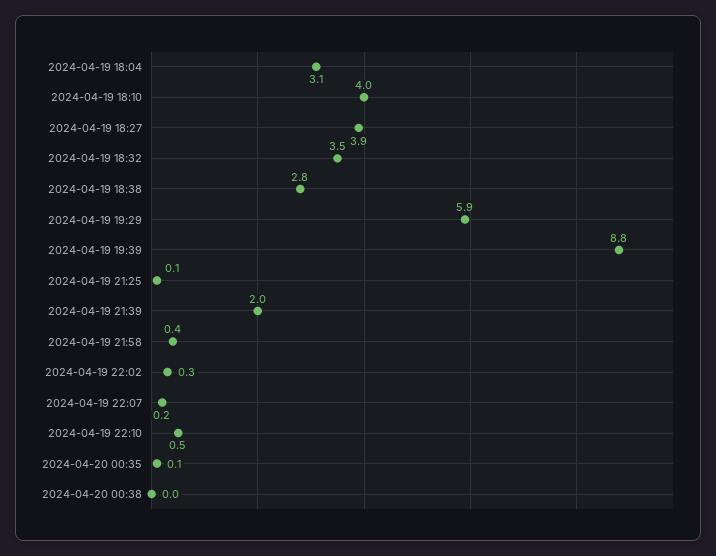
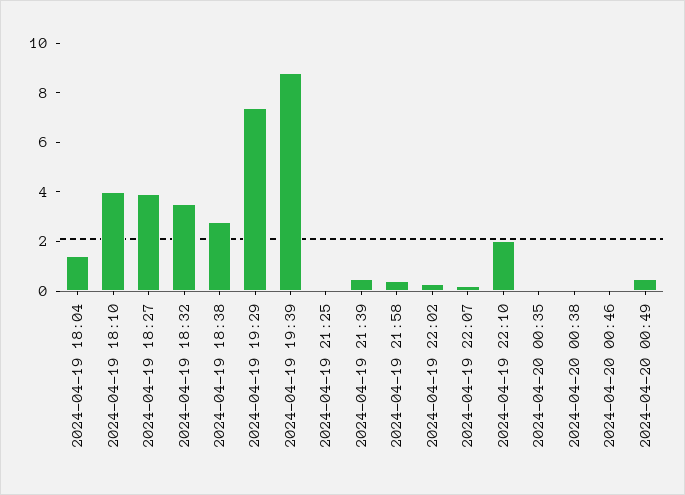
2024-04-19 18:04: 3.1 -> 1.5
2024-04-19 19:29: 5.9 -> 7.5
2024-04-19 21:39: 2 -> 0.5
2024-04-19 22:10: 0.5 -> 2
2024-04-20 00:46: none -> 0
2024-04-20 00:49: none -> 0.5

